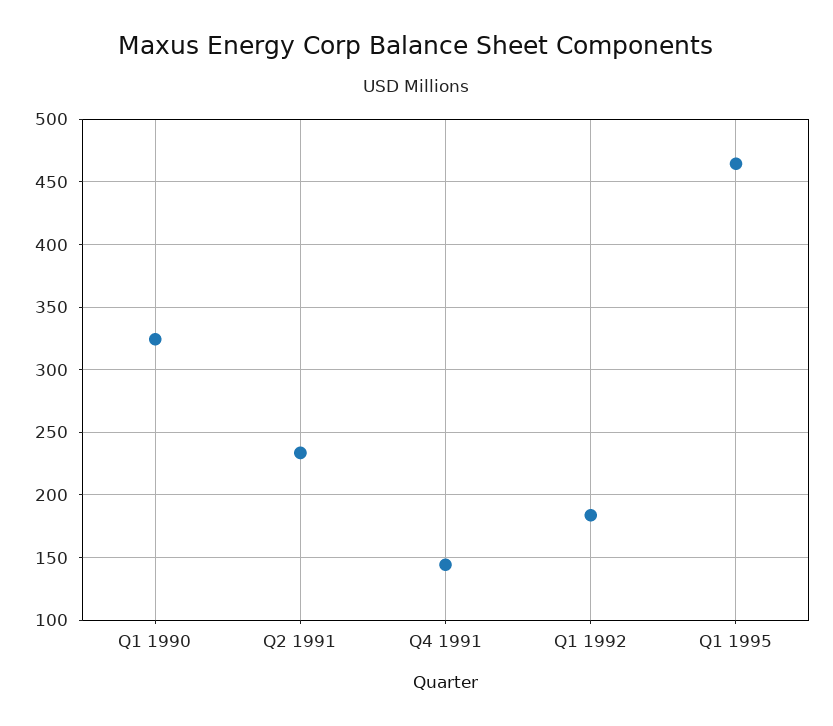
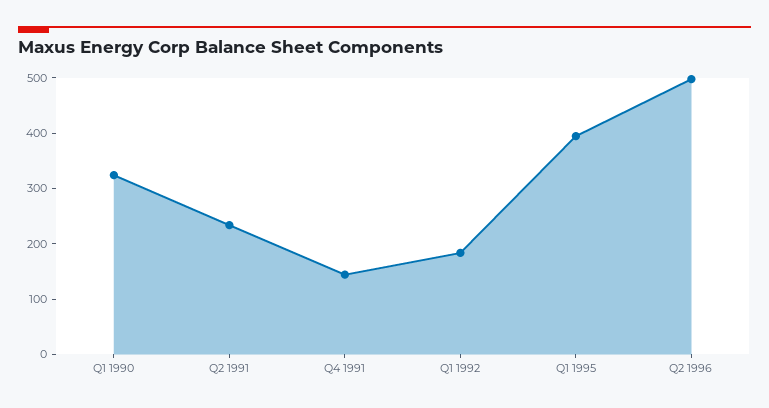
Q1 1995: 465 -> 400
Q2 1996: none -> 500

